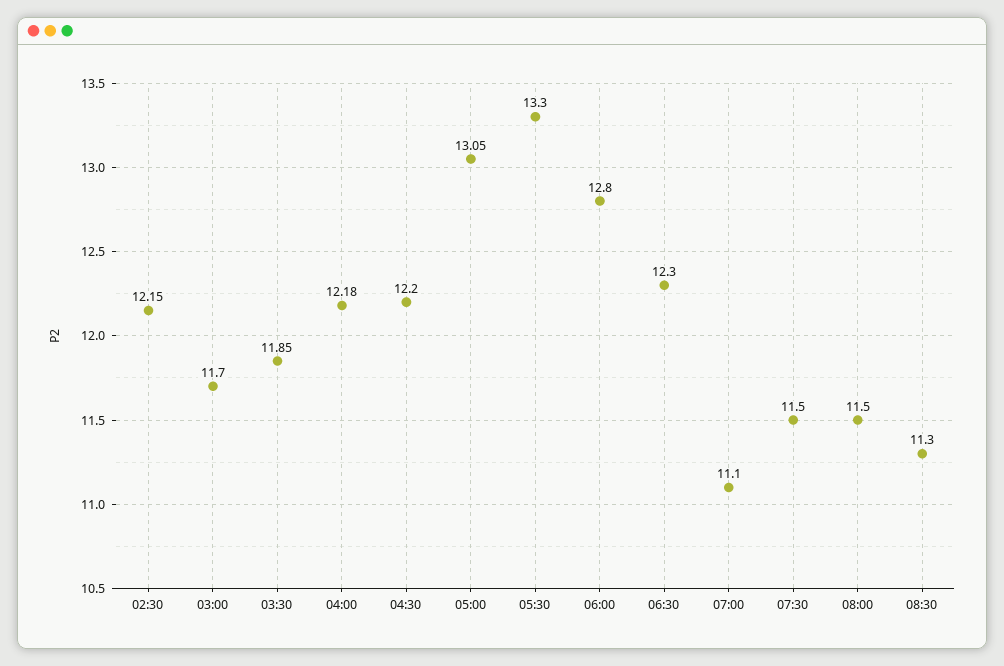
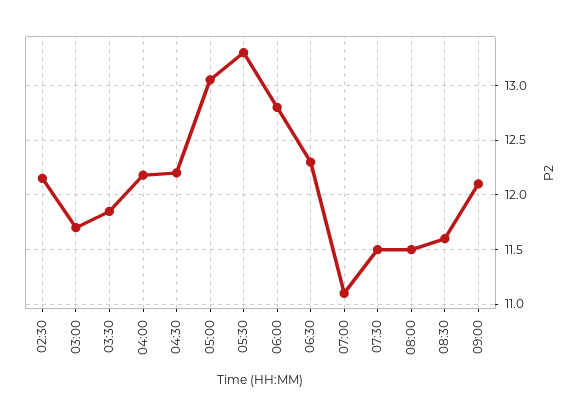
08:30: 11.3 -> 11.6
09:00: none -> 12.1

